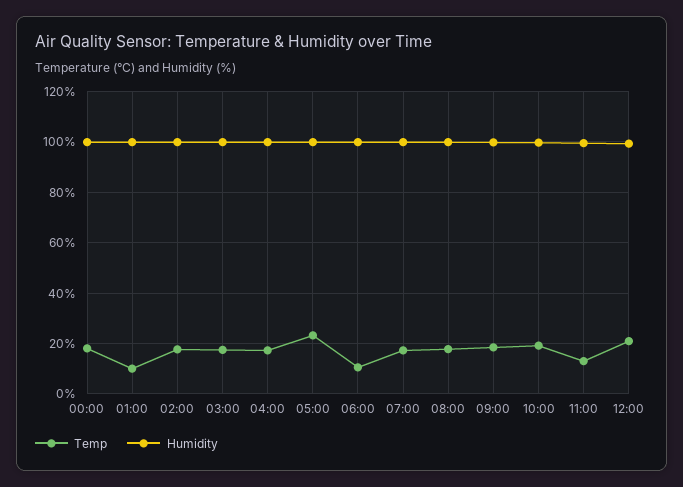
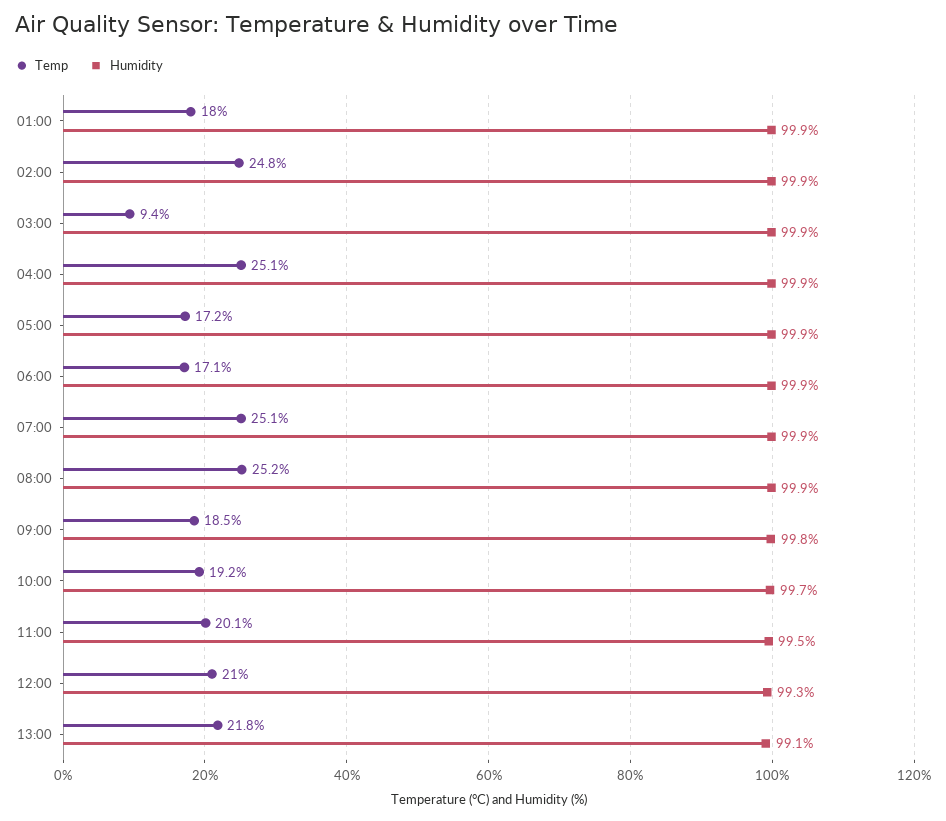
Temp, 00:00: 17.5 -> none
Humidity, 00:00: 100 -> none
Temp, 01:00: 10 -> 18
Temp, 02:00: 17.5 -> 24.8
Temp, 03:00: 17.5 -> 9.4
Temp, 04:00: 17.5 -> 25.1
Temp, 05:00: 22.5 -> 17.2
Temp, 06:00: 10 -> 17.1
Temp, 07:00: 17.5 -> 25.1
Temp, 08:00: 17.5 -> 25.2
Temp, 11:00: 12.5 -> 20.1
Temp, 13:00: none -> 21.8
Humidity, 13:00: none -> 99.1

